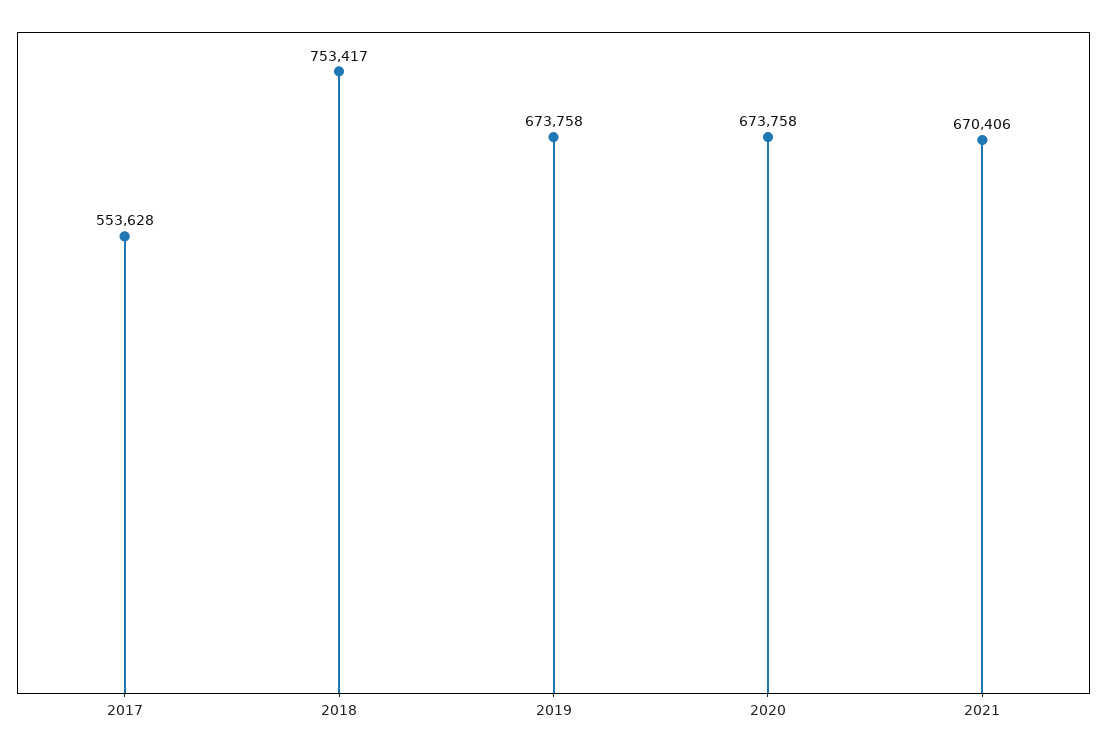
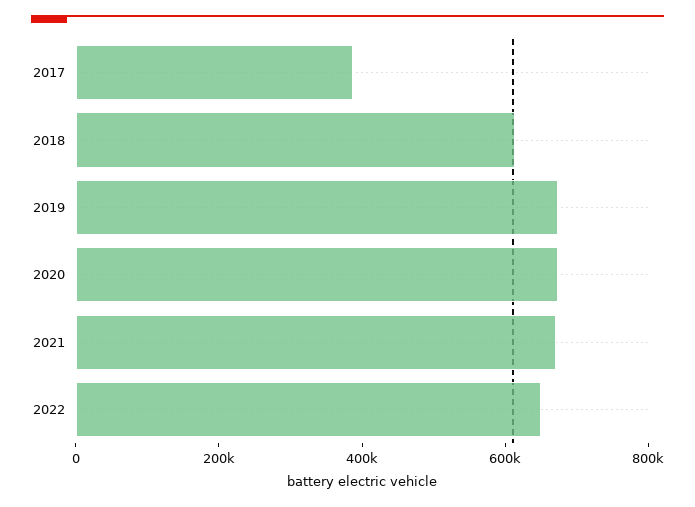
2017: 553628 -> 400000
2018: 753417 -> 600000
2022: none -> 650000

